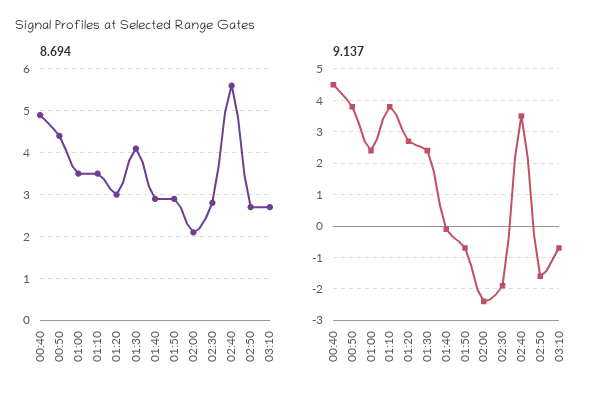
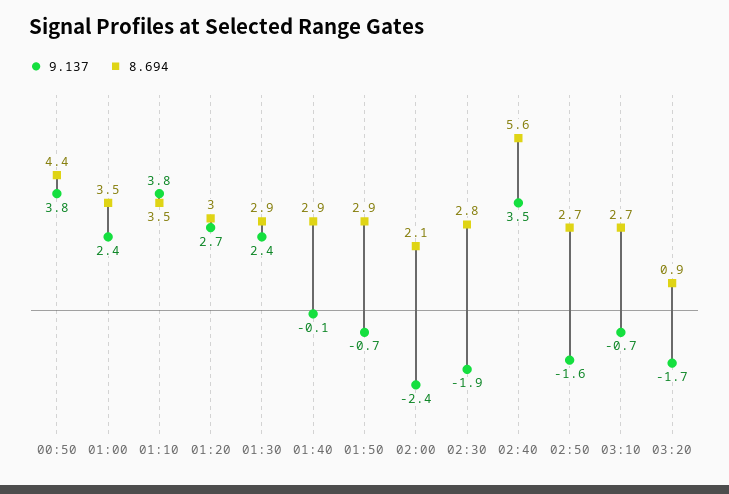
8.694, 00:40: 5 -> none
8.694, 01:30: 4 -> 2.9
9.137, 00:40: 4.5 -> none
9.137, 03:20: none -> -1.7
8.694, 03:20: none -> 0.9

